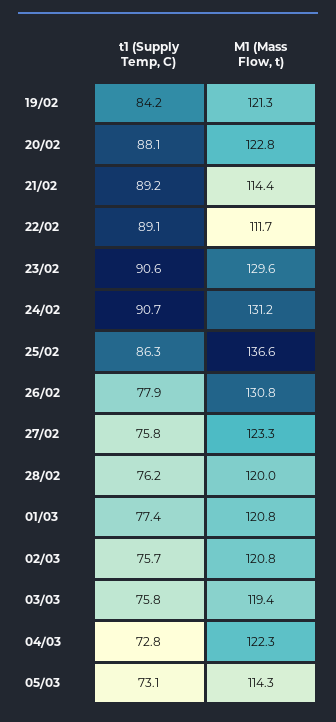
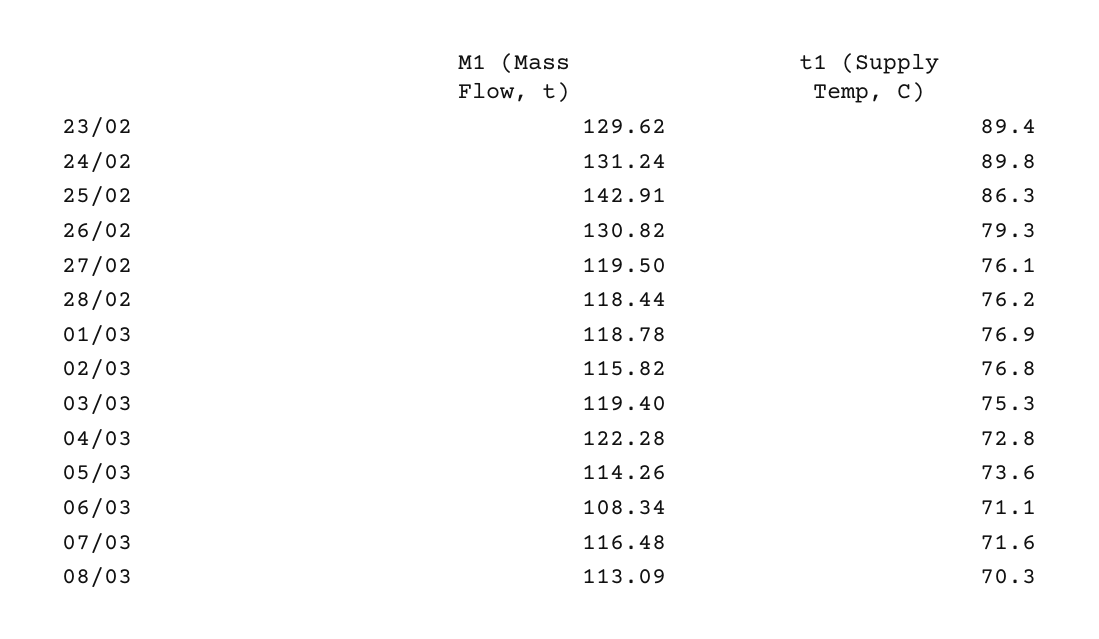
t1 (Supply Temp, C), 19/02: 84.2 -> none
M1 (Mass Flow, t), 19/02: 121.3 -> none
t1 (Supply Temp, C), 20/02: 88.1 -> none
M1 (Mass Flow, t), 20/02: 122.8 -> none
t1 (Supply Temp, C), 21/02: 89.2 -> none
M1 (Mass Flow, t), 21/02: 114.4 -> none
t1 (Supply Temp, C), 22/02: 89.1 -> none
M1 (Mass Flow, t), 22/02: 111.7 -> none
t1 (Supply Temp, C), 23/02: 90.6 -> 89.4
t1 (Supply Temp, C), 24/02: 90.7 -> 89.8
M1 (Mass Flow, t), 25/02: 136.6 -> 142.91
t1 (Supply Temp, C), 26/02: 77.9 -> 79.3
t1 (Supply Temp, C), 27/02: 75.8 -> 76.1
M1 (Mass Flow, t), 27/02: 123.3 -> 119.5
M1 (Mass Flow, t), 28/02: 120 -> 118.44
t1 (Supply Temp, C), 01/03: 77.4 -> 76.9
M1 (Mass Flow, t), 01/03: 120.8 -> 118.78
t1 (Supply Temp, C), 02/03: 75.7 -> 76.8
M1 (Mass Flow, t), 02/03: 120.8 -> 115.82
t1 (Supply Temp, C), 03/03: 75.8 -> 75.3
t1 (Supply Temp, C), 05/03: 73.1 -> 73.6
M1 (Mass Flow, t), 06/03: none -> 108.34
t1 (Supply Temp, C), 06/03: none -> 71.1
M1 (Mass Flow, t), 07/03: none -> 116.48
t1 (Supply Temp, C), 07/03: none -> 71.6
M1 (Mass Flow, t), 08/03: none -> 113.09
t1 (Supply Temp, C), 08/03: none -> 70.3

